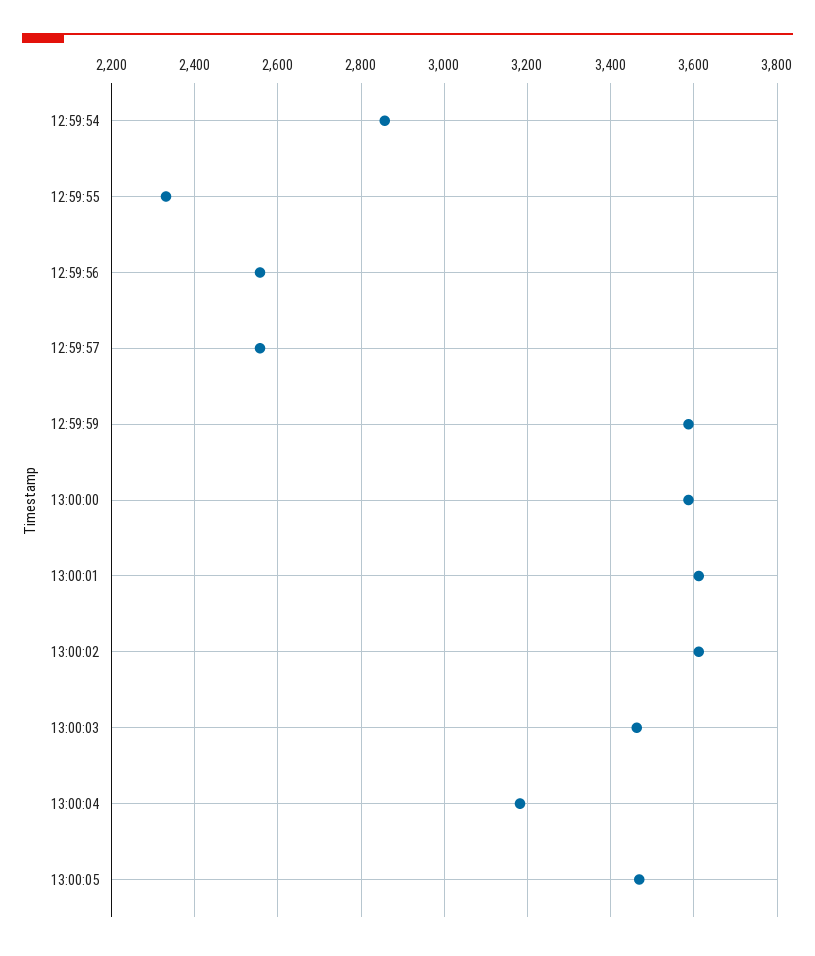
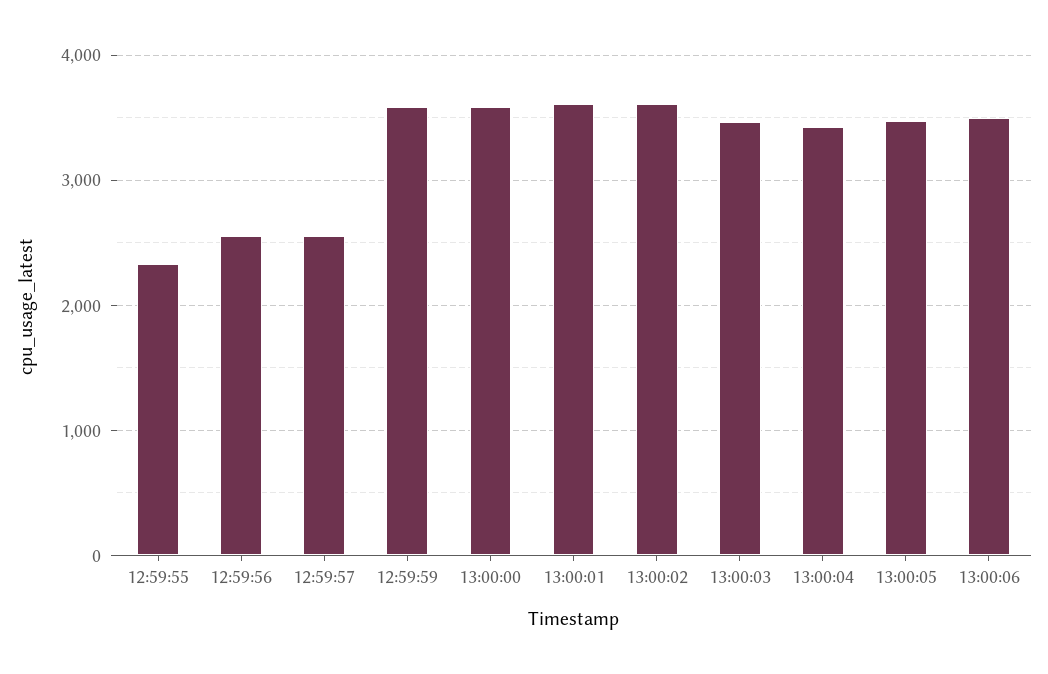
12:59:54: 2860 -> none
13:00:04: 3180 -> 3400
13:00:06: none -> 3500

